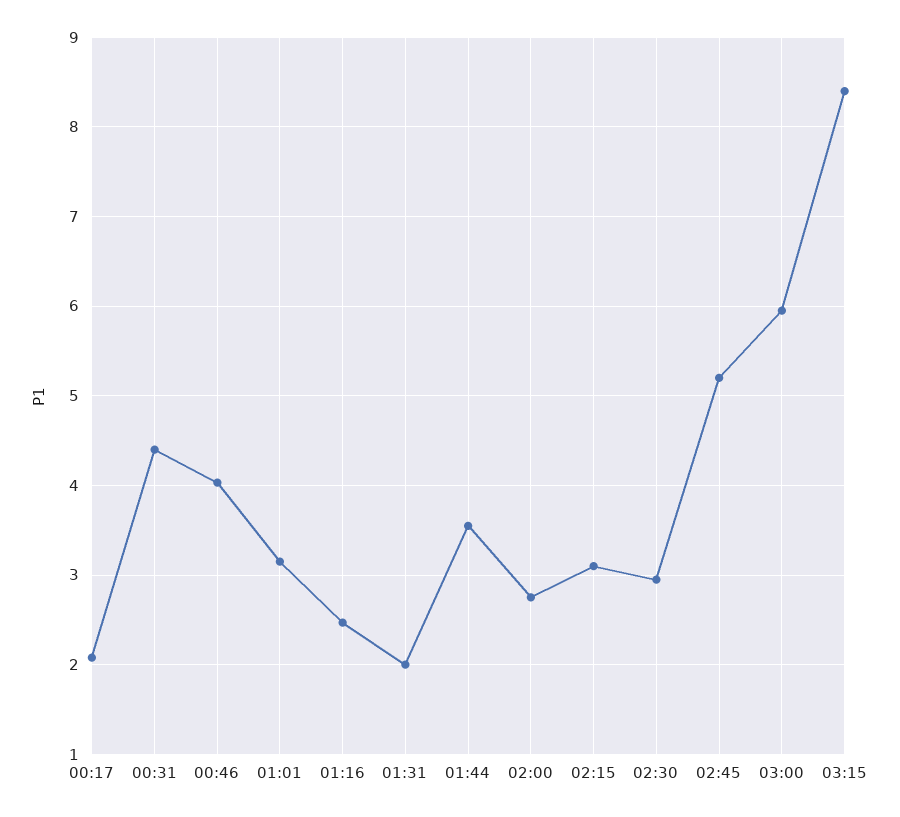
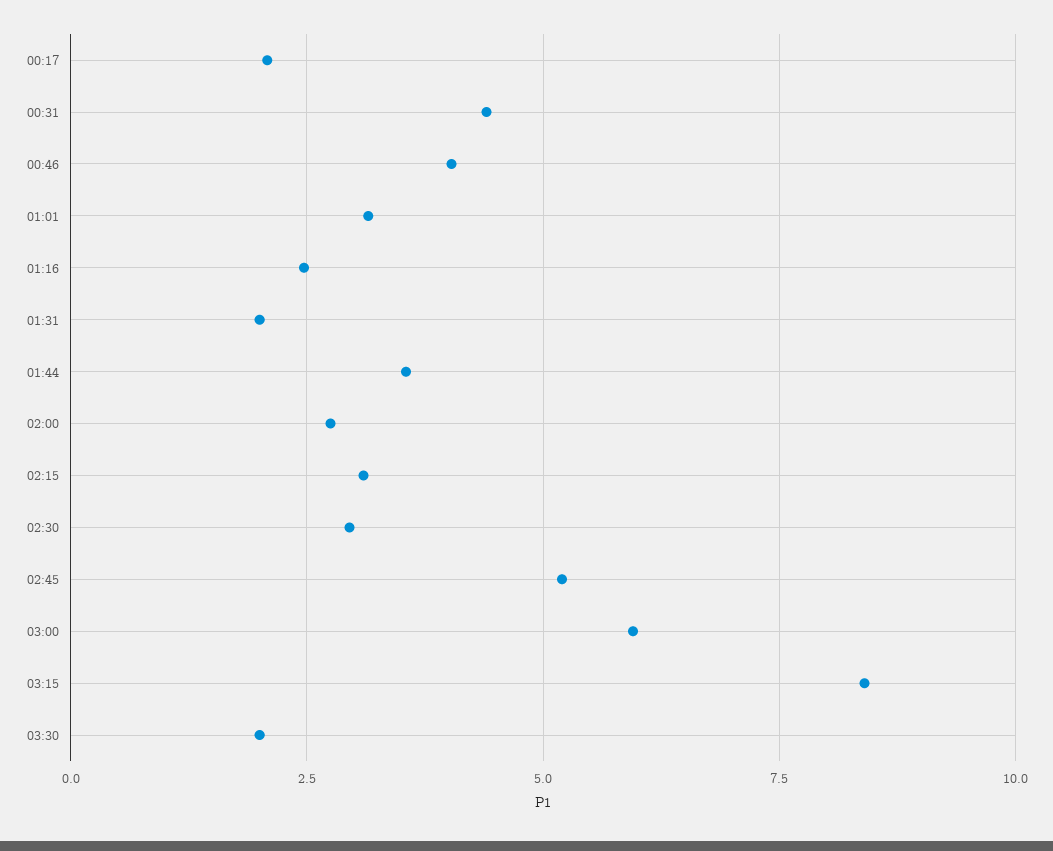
03:30: none -> 2

